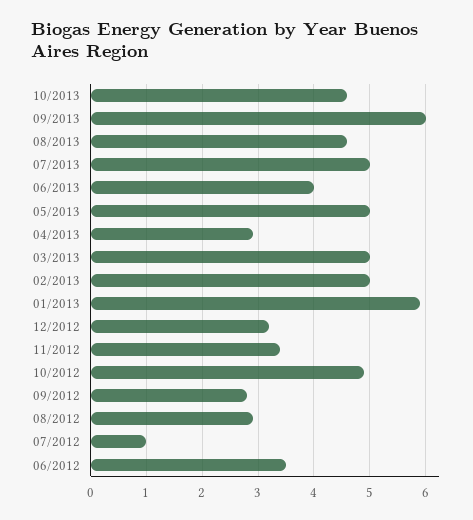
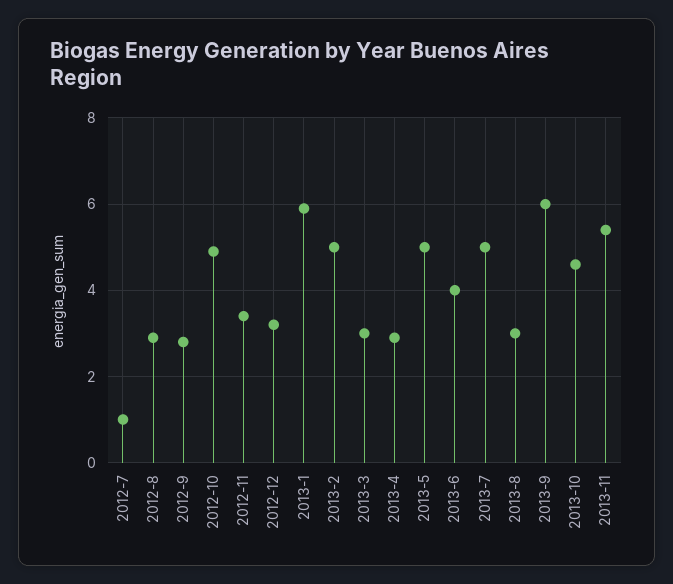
08/2013: 4.5 -> 3
03/2013: 5 -> 3
06/2012: 3.5 -> none
2013-11: none -> 5.5

